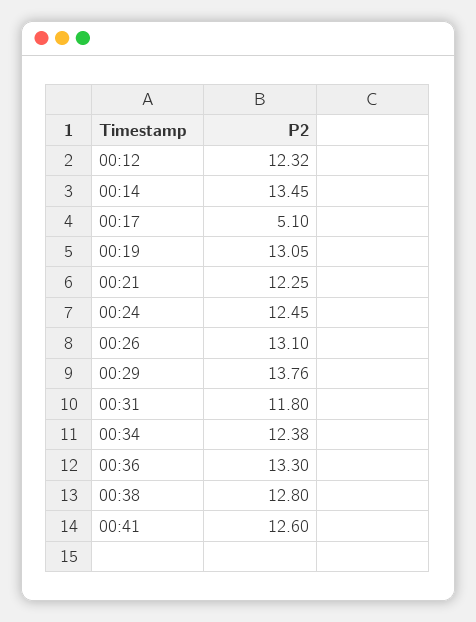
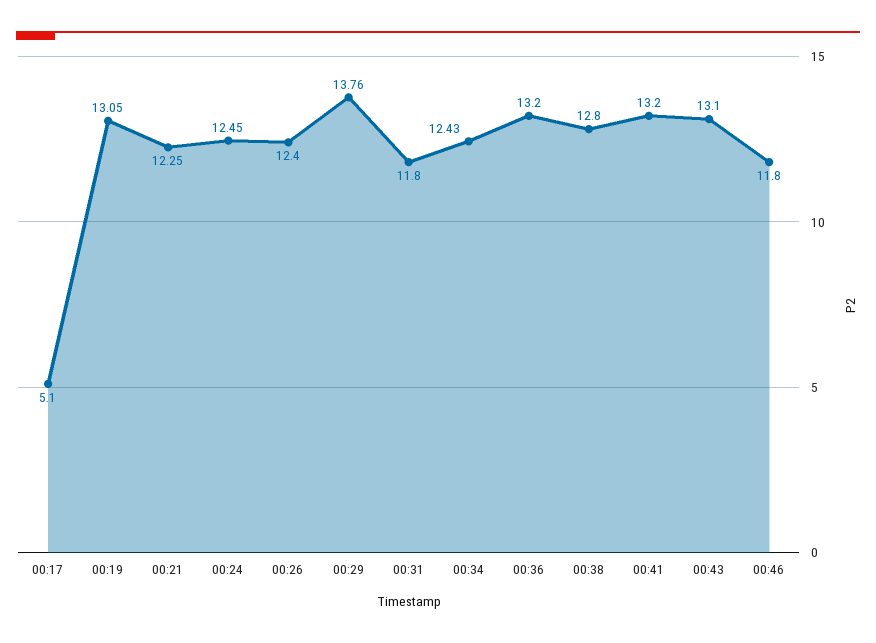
00:12: 12.32 -> none
00:14: 13.45 -> none
00:26: 13.1 -> 12.4
00:34: 12.38 -> 12.43
00:36: 13.3 -> 13.2
00:41: 12.6 -> 13.2
00:43: none -> 13.1
00:46: none -> 11.8

